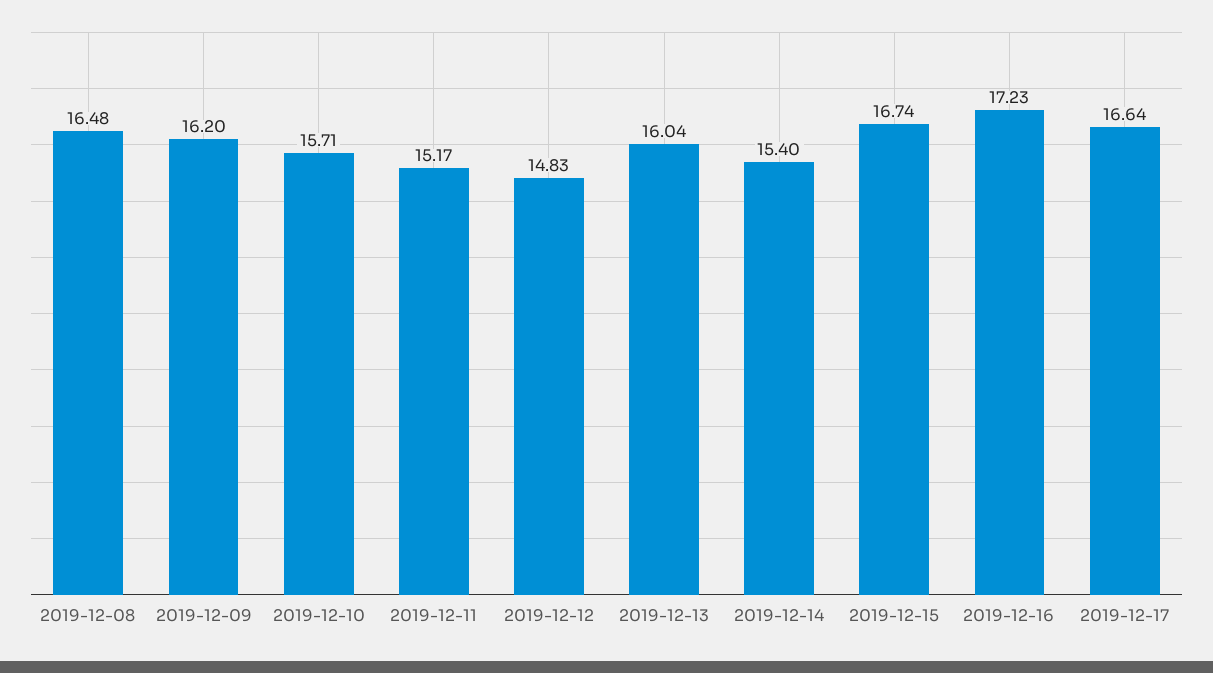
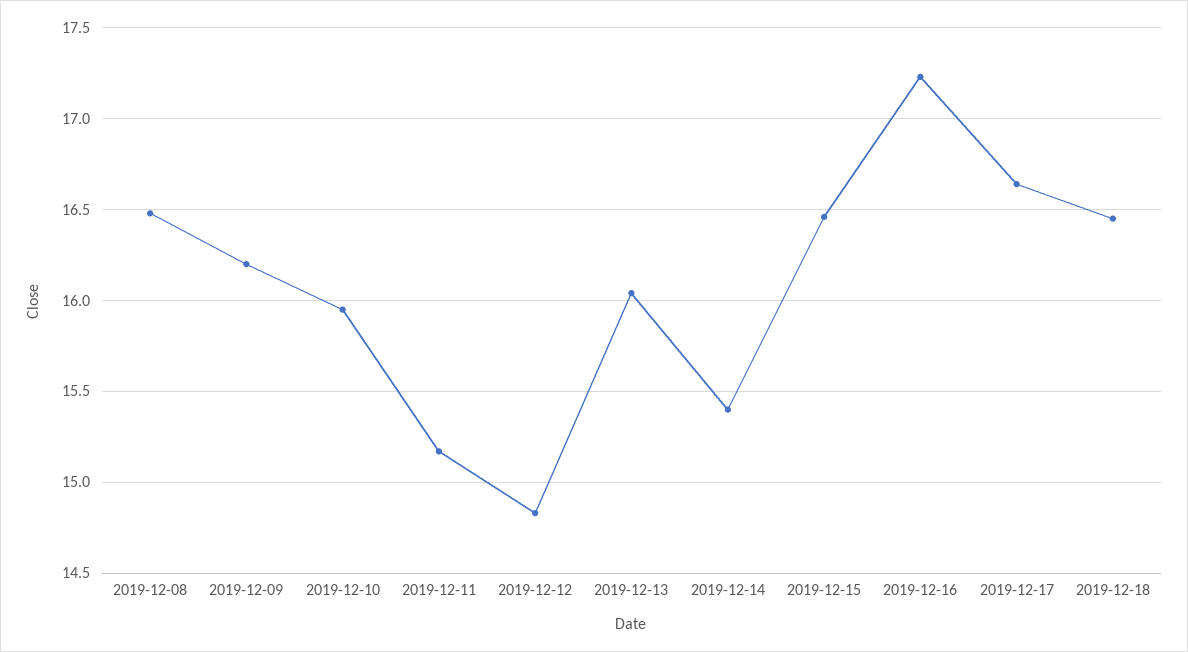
2019-12-10: 15.71 -> 15.95
2019-12-15: 16.74 -> 16.45
2019-12-18: none -> 16.45

